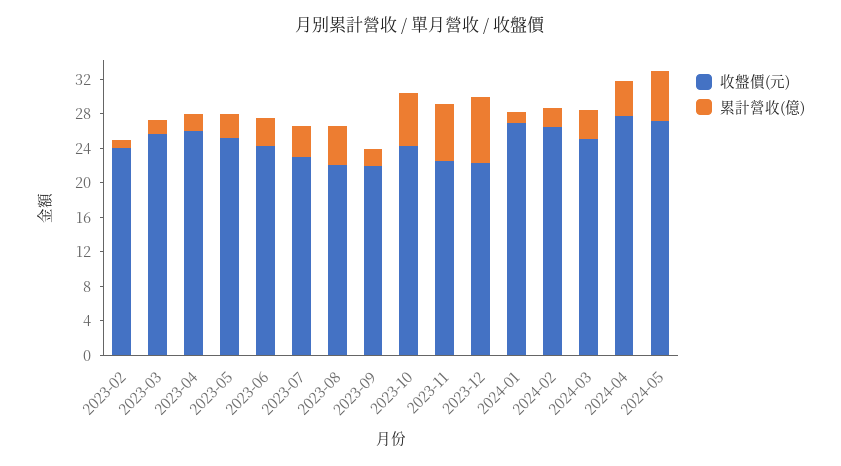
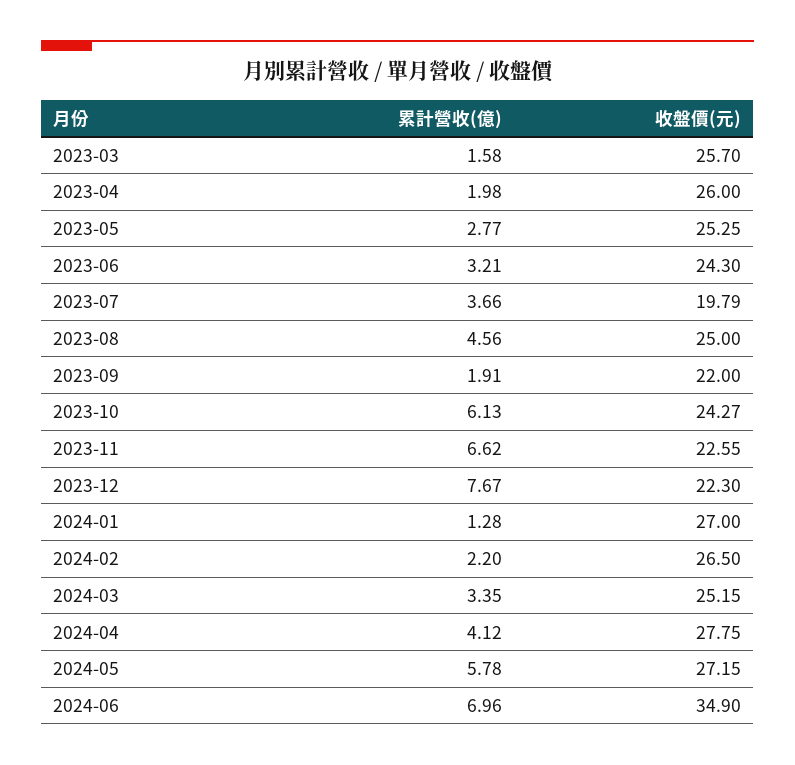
收盤價(元), 2023-02: 24 -> none
累計營收(億), 2023-02: 1 -> none
收盤價(元), 2023-07: 23 -> 19.79
收盤價(元), 2023-08: 22 -> 25
累計營收(億), 2024-06: none -> 6.96
收盤價(元), 2024-06: none -> 34.9

